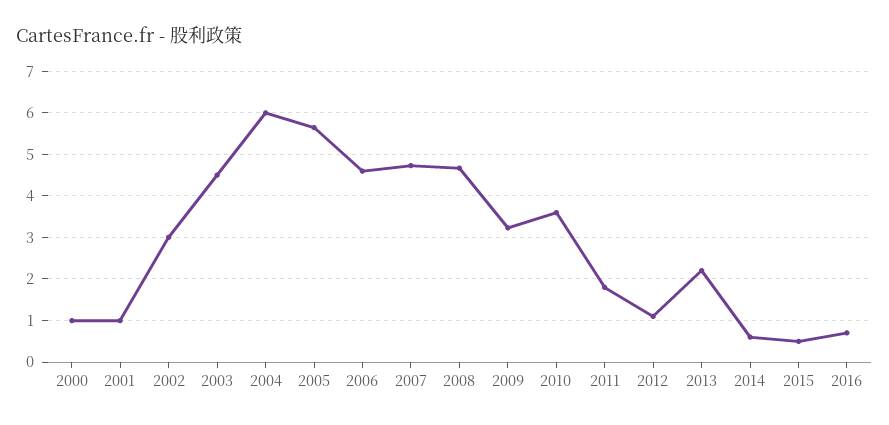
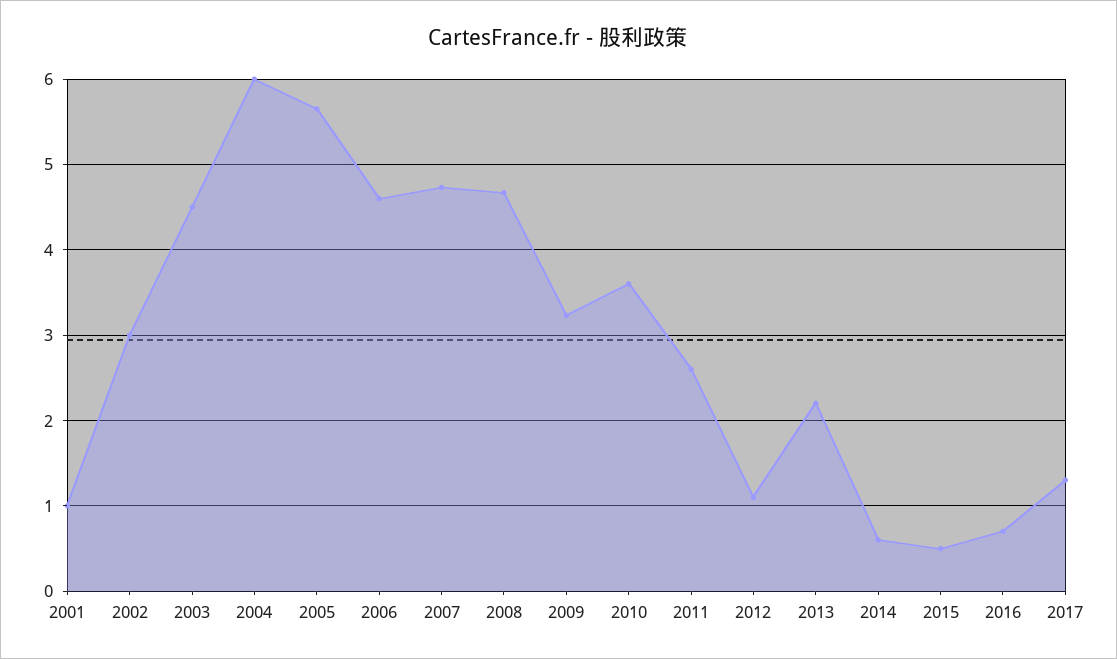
2000: 1 -> none
2011: 1.8 -> 2.6
2017: none -> 1.3

